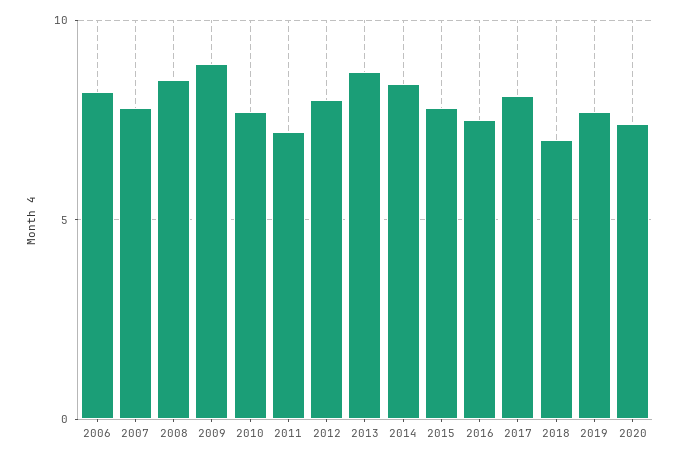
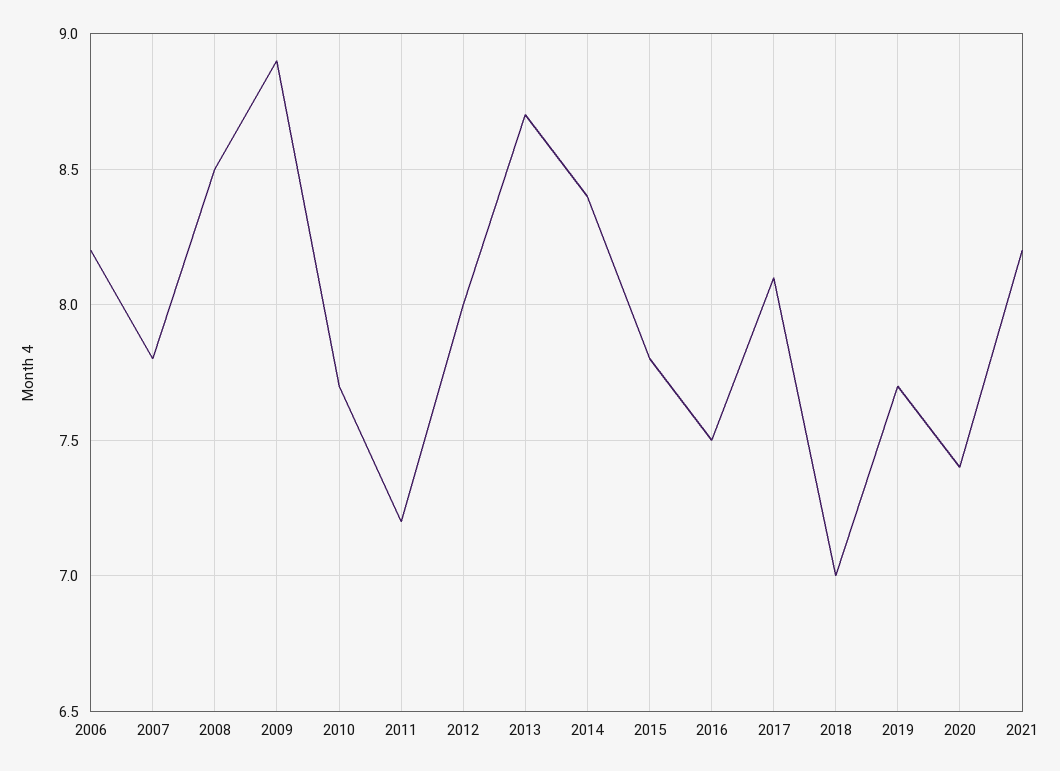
2021: none -> 8.2

